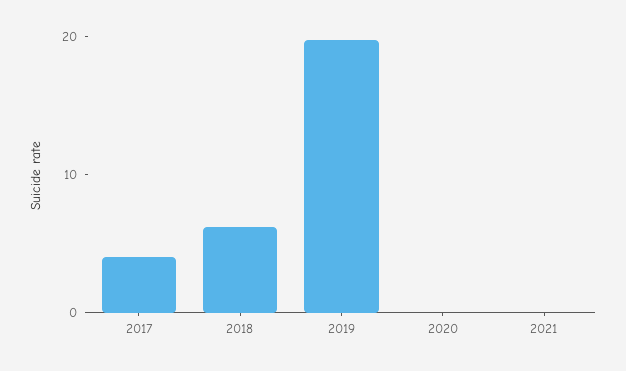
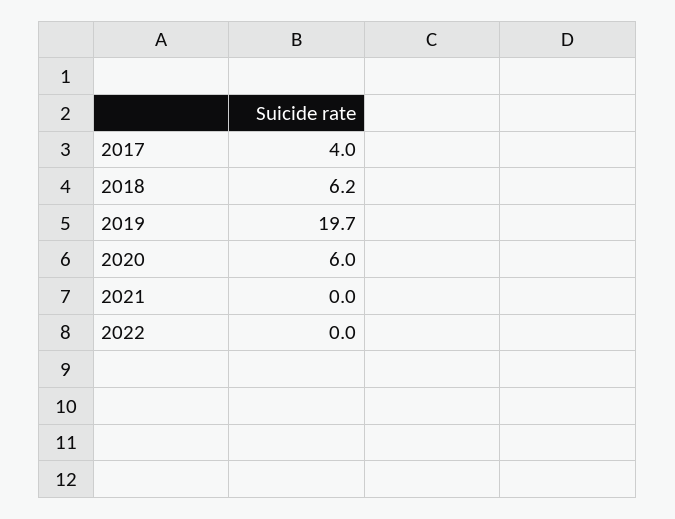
2020: 0 -> 6
2022: none -> 0

